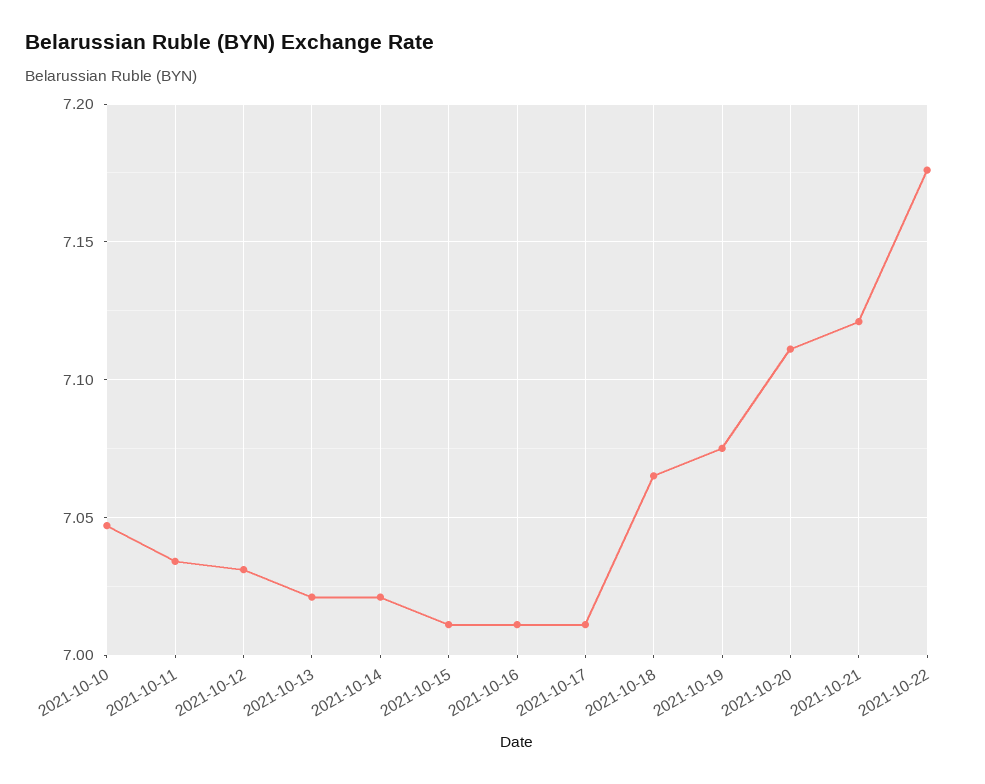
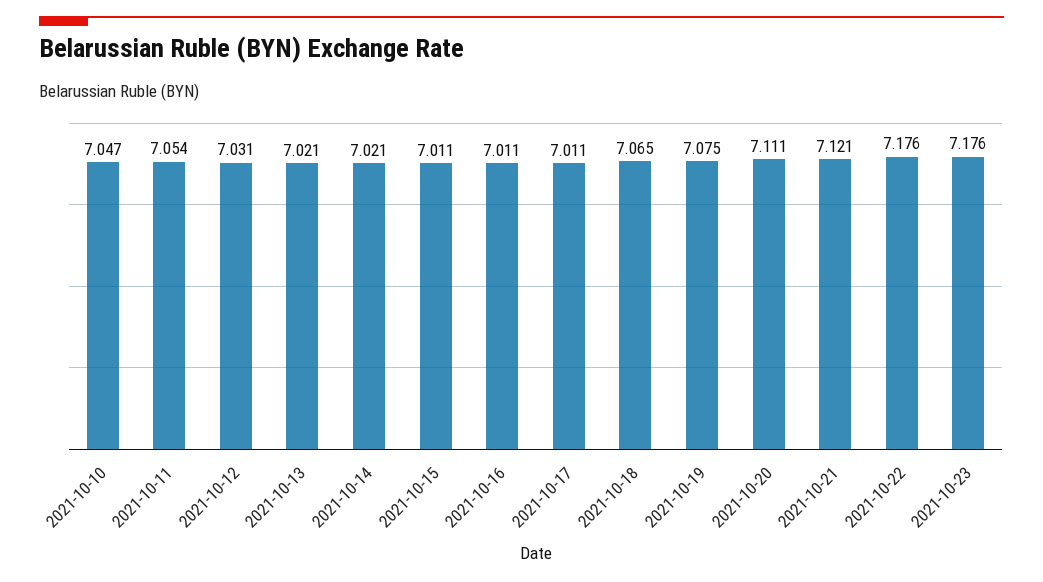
2021-10-11: 7.035 -> 7.054
2021-10-23: none -> 7.176

